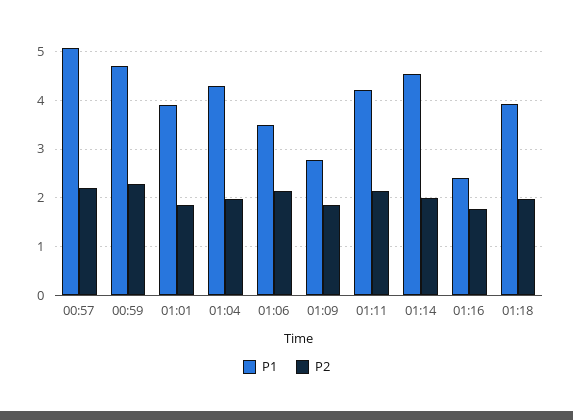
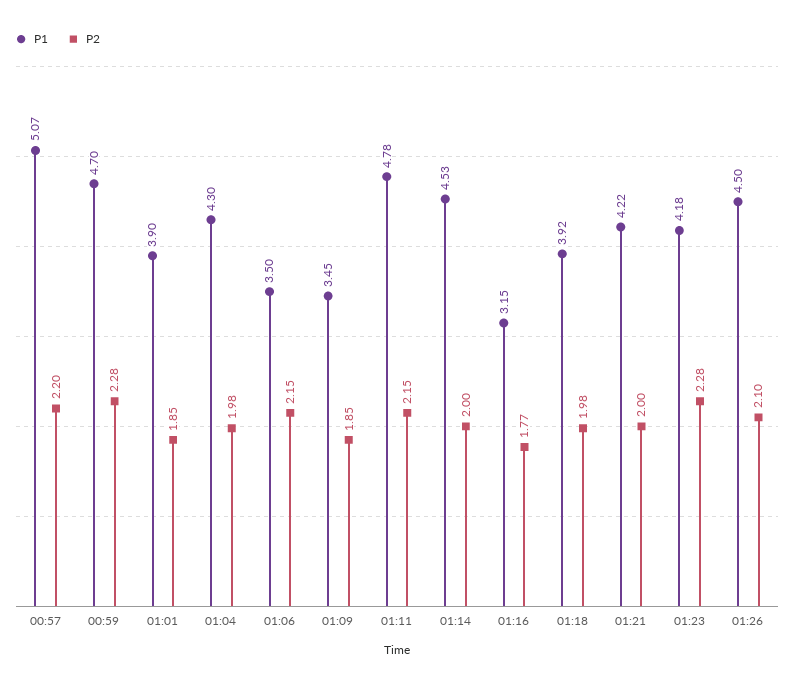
P1, 01:09: 2.8 -> 3.45
P1, 01:11: 4.2 -> 4.78
P1, 01:16: 2.4 -> 3.15
P1, 01:21: none -> 4.22
P2, 01:21: none -> 2
P1, 01:23: none -> 4.18
P2, 01:23: none -> 2.28
P1, 01:26: none -> 4.5
P2, 01:26: none -> 2.1

